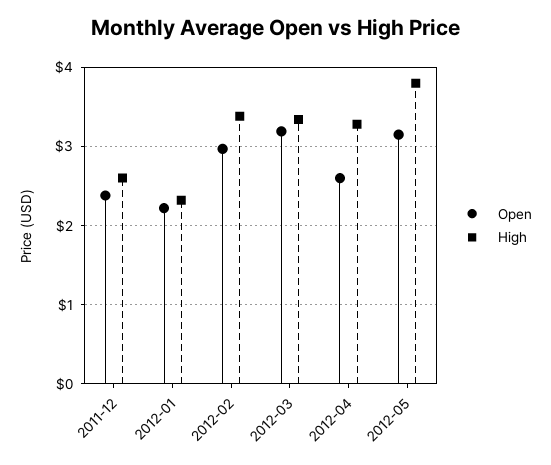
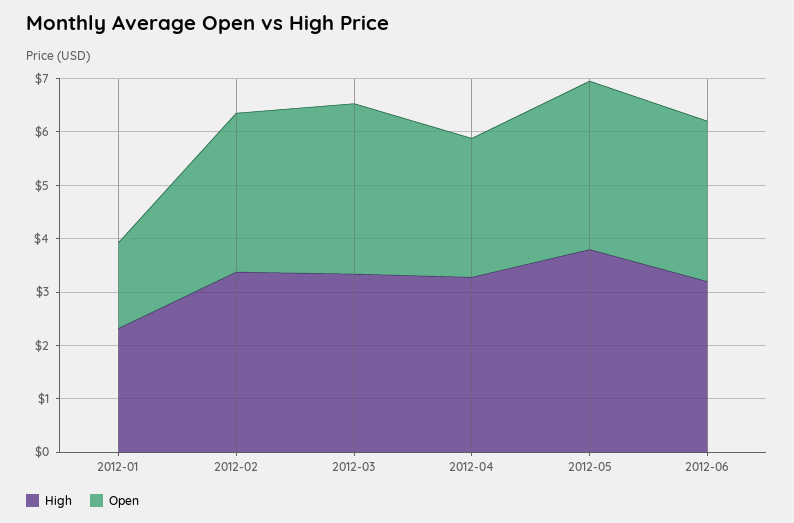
Open, 2011-12: 2.4 -> none
High, 2011-12: 2.6 -> none
Open, 2012-01: 2.2 -> 1.6
High, 2012-06: none -> 3.2
Open, 2012-06: none -> 3

